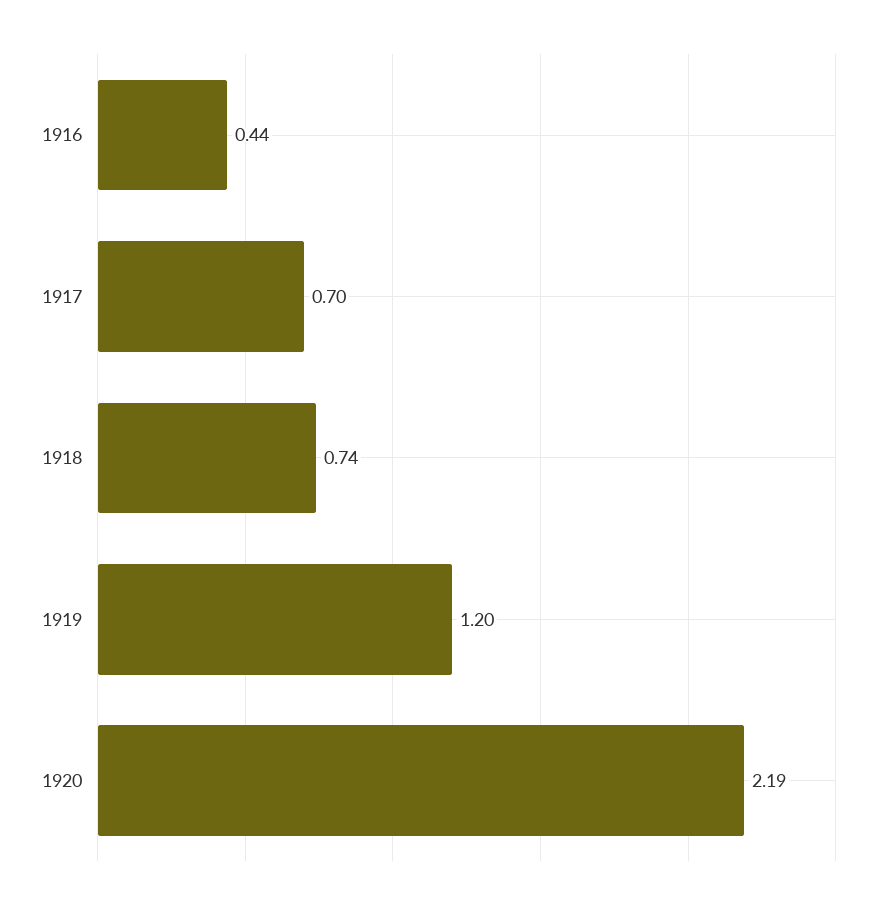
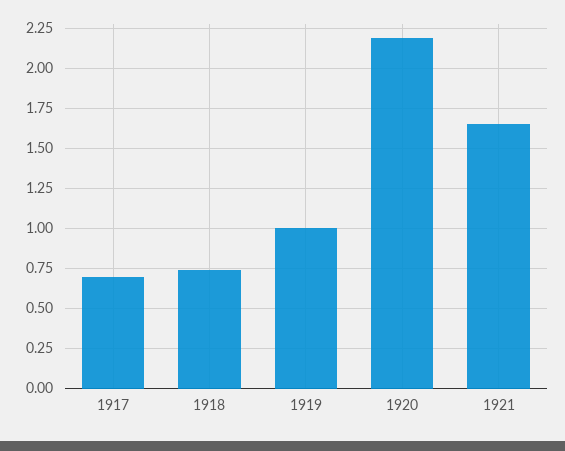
1916: 0.44 -> none
1919: 1.2 -> 1
1921: none -> 1.65

